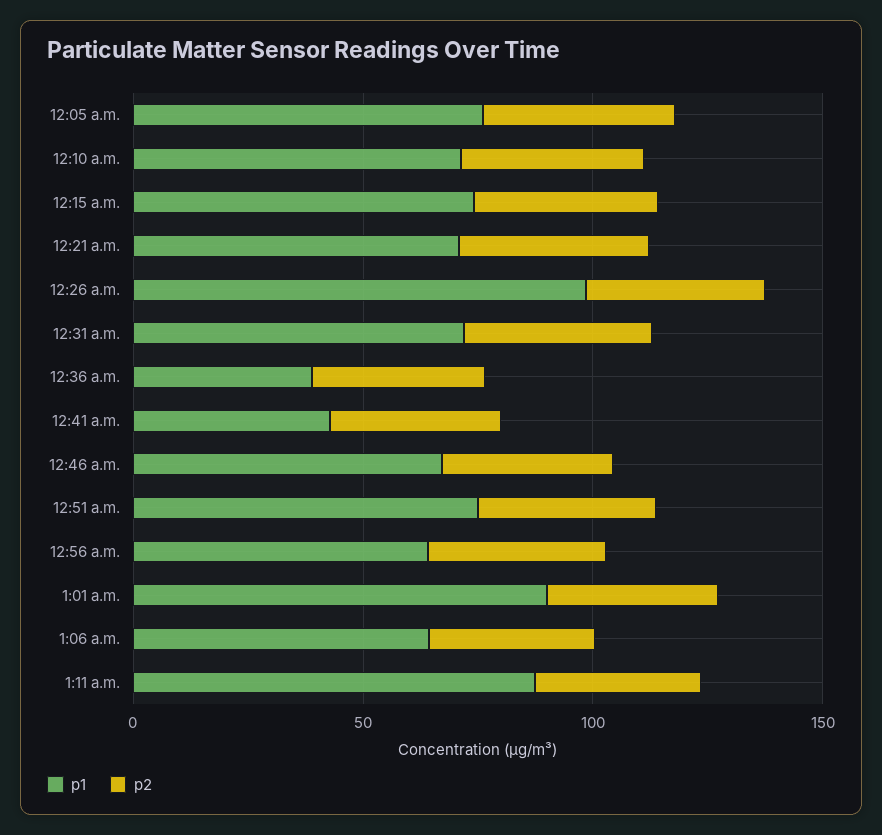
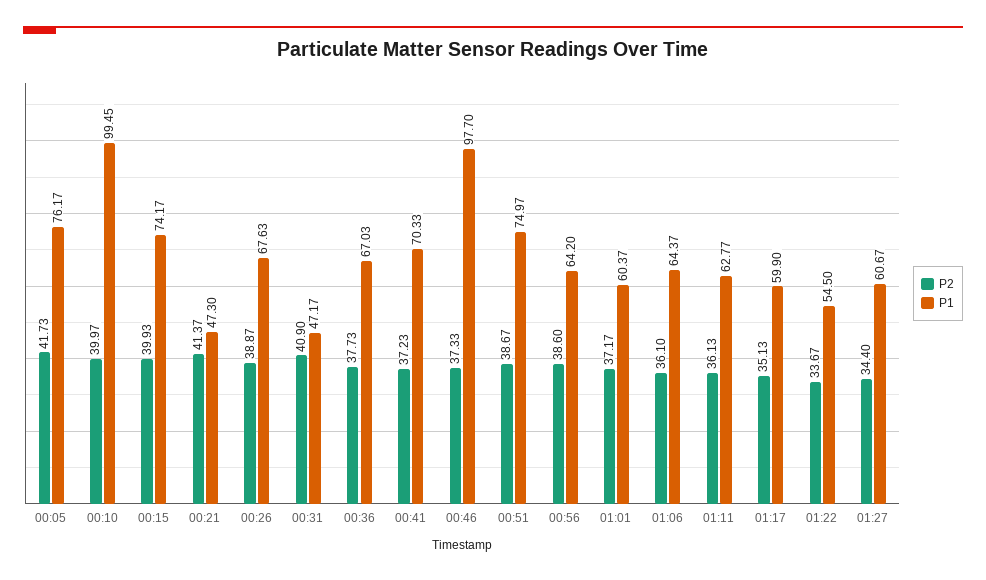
p1, 12:10 a.m.: 70 -> 99.45
p1, 12:21 a.m.: 70 -> 47.3
p1, 12:26 a.m.: 100 -> 67.63
p1, 12:31 a.m.: 70 -> 47.17
p1, 12:36 a.m.: 40 -> 67.03
p1, 12:41 a.m.: 40 -> 70.33
p1, 12:46 a.m.: 70 -> 97.7
p1, 1:01 a.m.: 90 -> 60.37
p1, 1:11 a.m.: 90 -> 62.77
p2, 01:17: none -> 35.13
p1, 01:17: none -> 59.9
p2, 01:22: none -> 33.67
p1, 01:22: none -> 54.5
p2, 01:27: none -> 34.4
p1, 01:27: none -> 60.67

